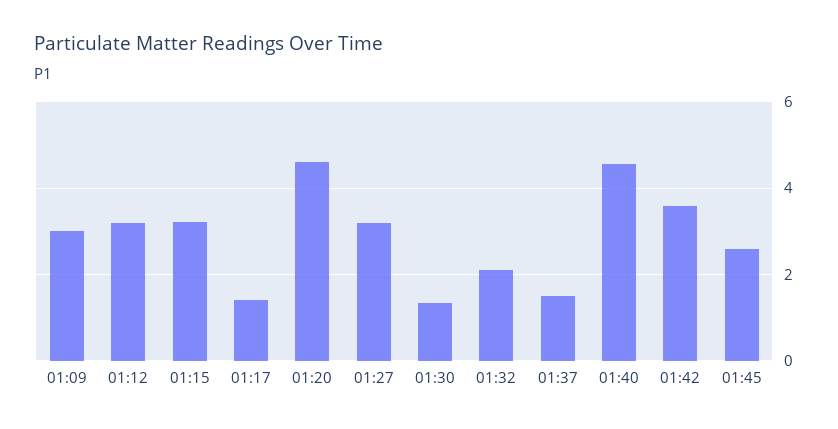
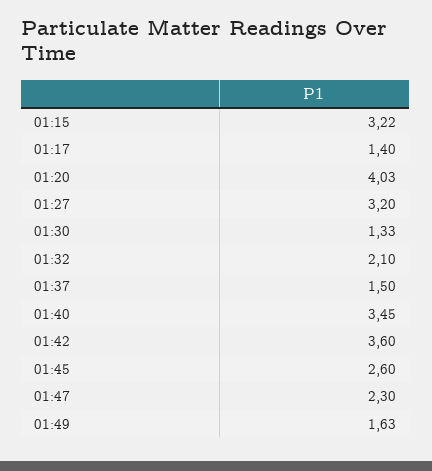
01:09: 3 -> none
01:12: 3.2 -> none
01:20: 4.6 -> 4.03
01:40: 4.6 -> 3.45
01:47: none -> 2.3
01:49: none -> 1.63

